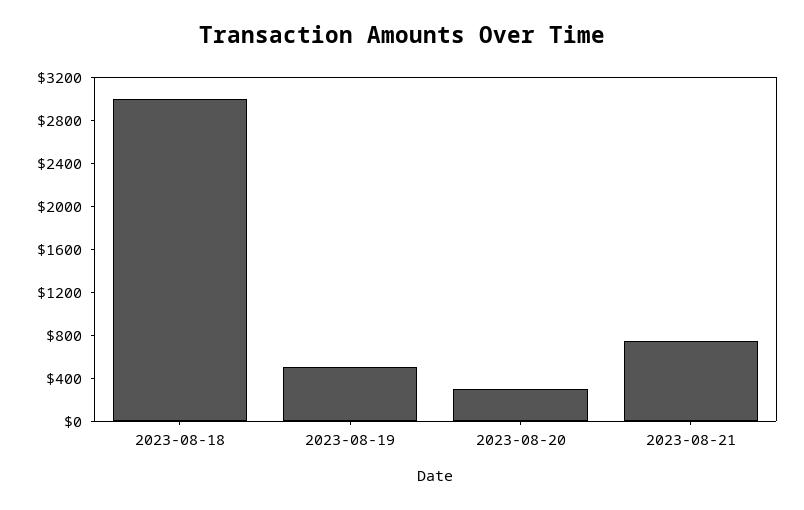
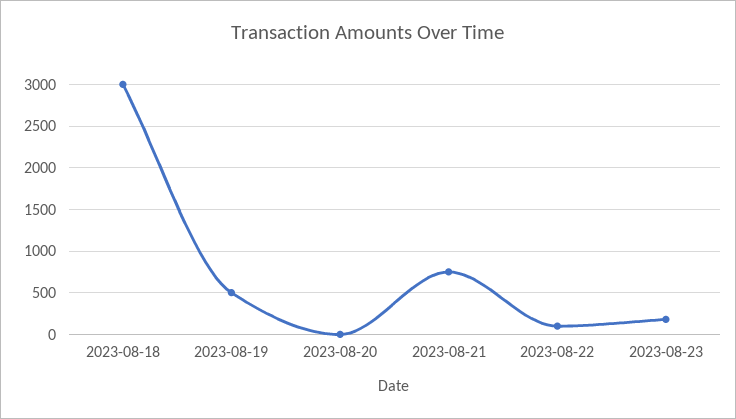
2023-08-20: 300 -> 0
2023-08-22: none -> 100
2023-08-23: none -> 200

